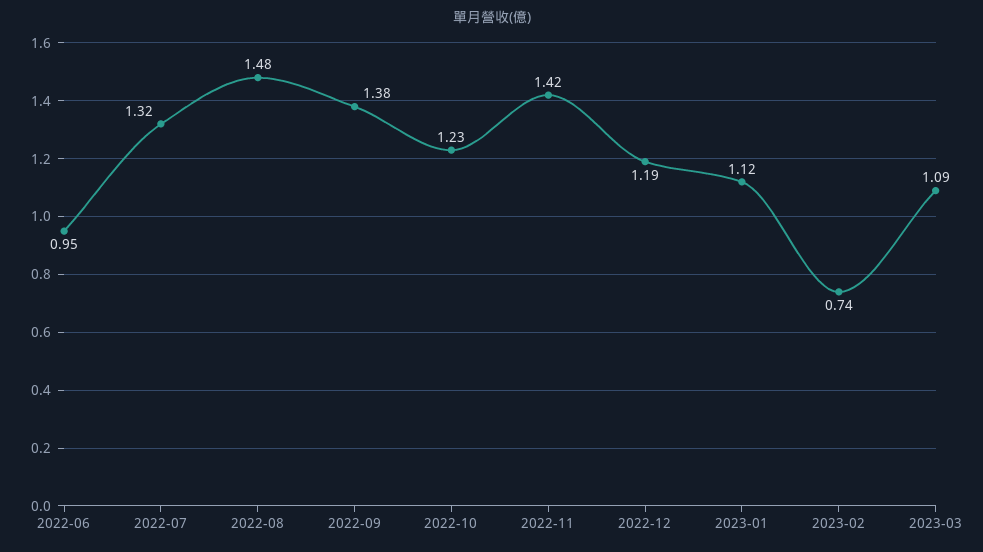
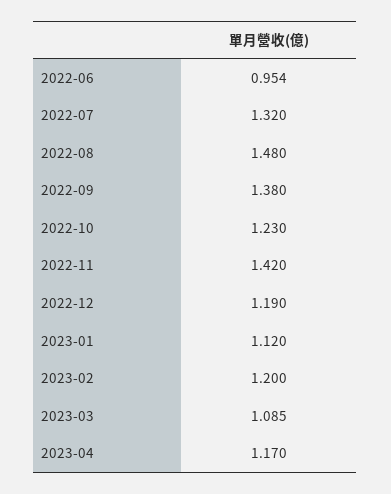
2023-02: 0.74 -> 1.2
2023-04: none -> 1.17

